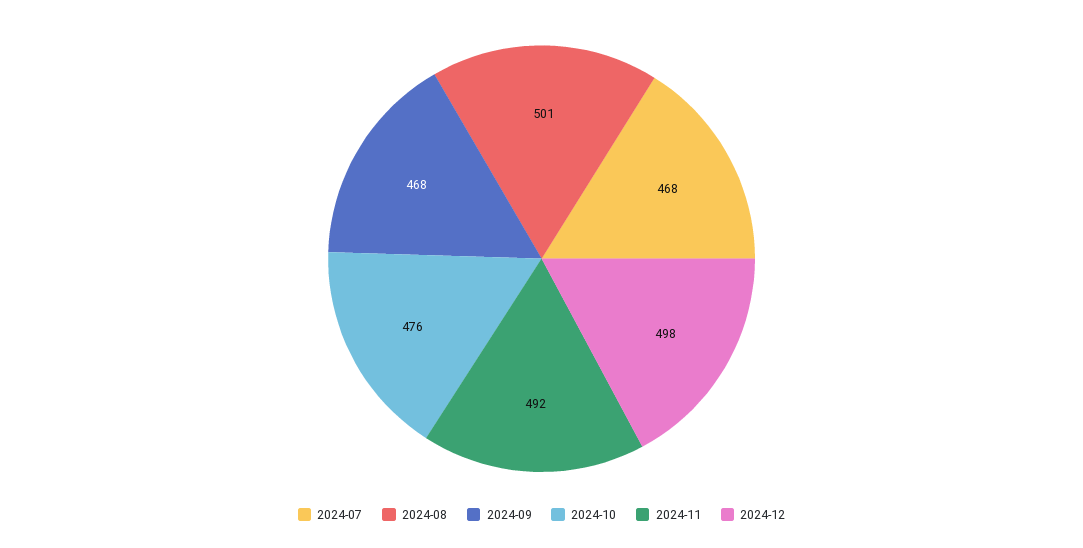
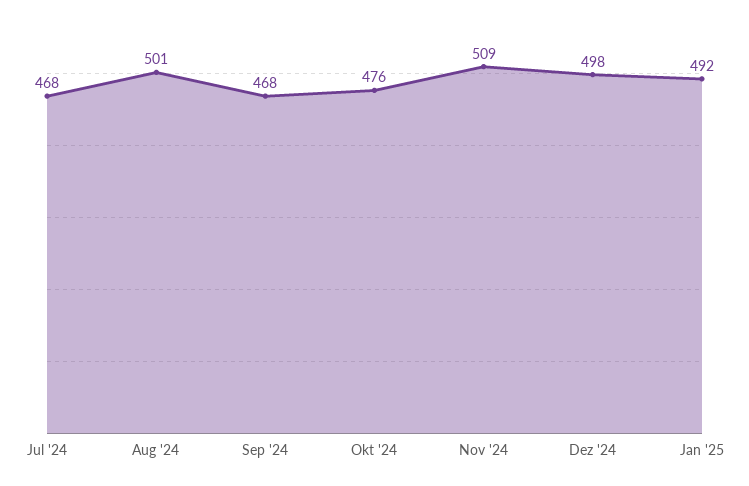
2024-11: 492 -> 509
Jan '25: none -> 492

